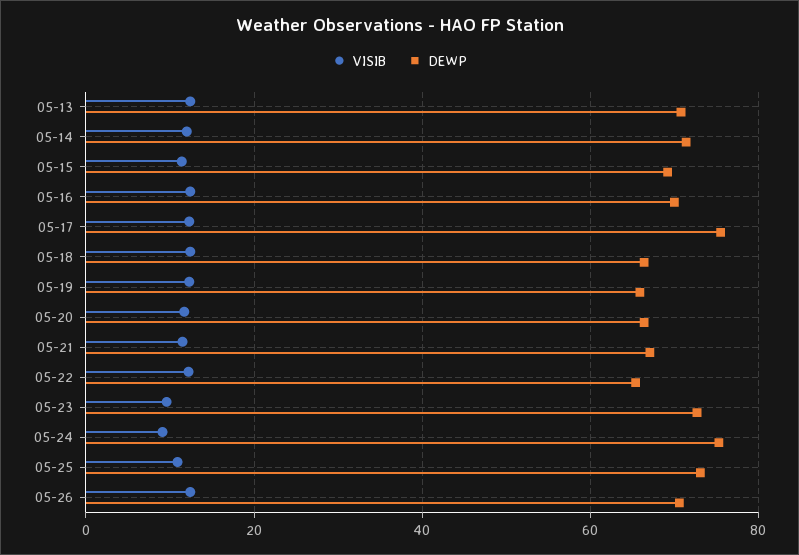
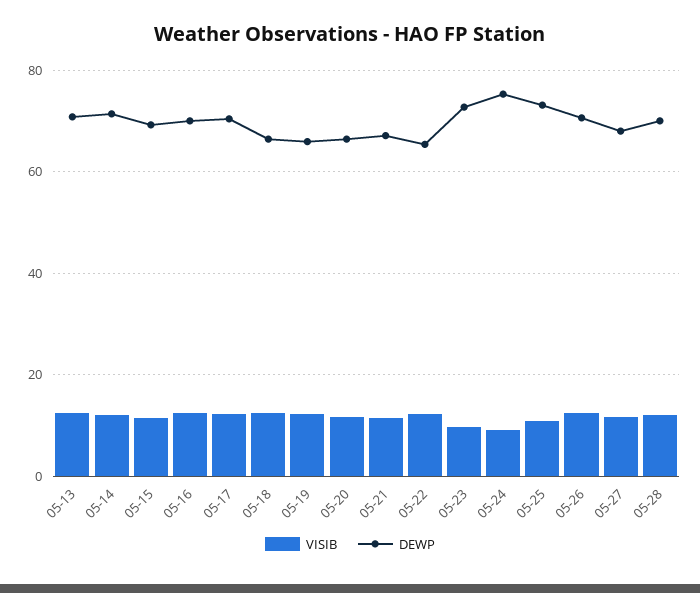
DEWP, 05-17: 76 -> 70
VISIB, 05-27: none -> 12
DEWP, 05-27: none -> 68
VISIB, 05-28: none -> 12
DEWP, 05-28: none -> 70

